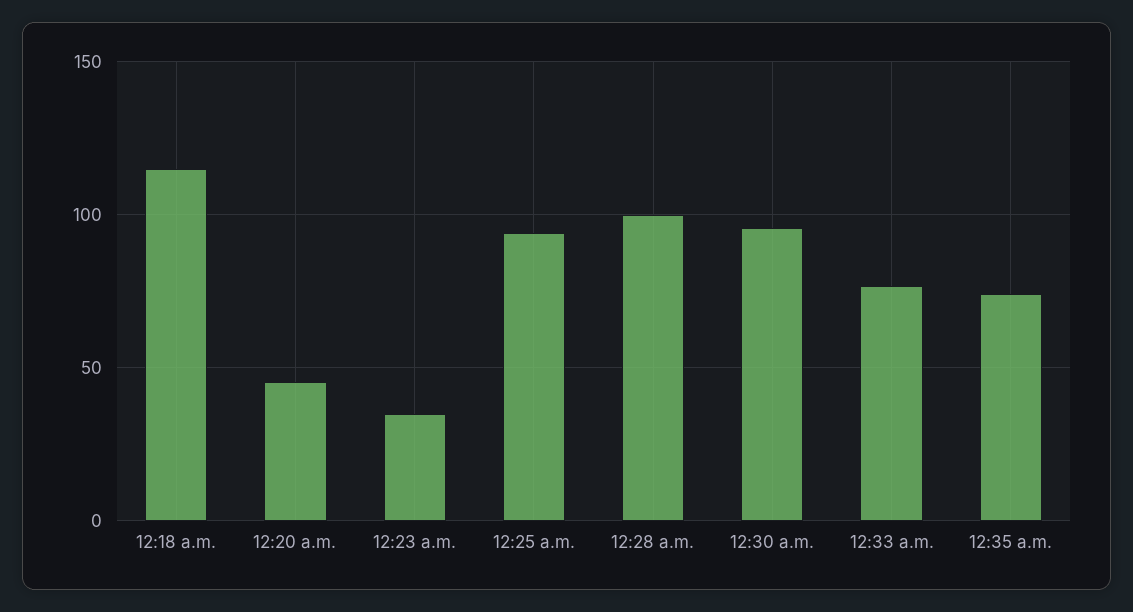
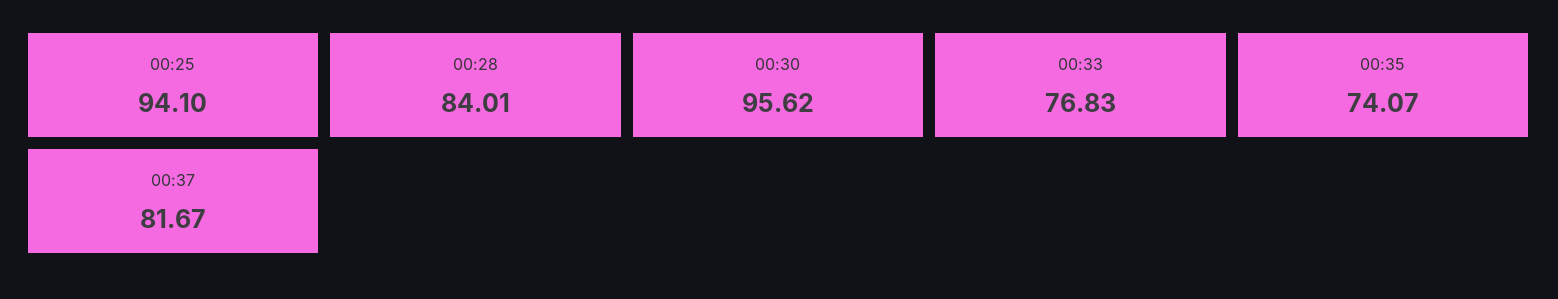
12:18 a.m.: 115 -> none
12:20 a.m.: 45 -> none
12:23 a.m.: 35 -> none
12:28 a.m.: 100 -> 84.01
00:37: none -> 81.67

